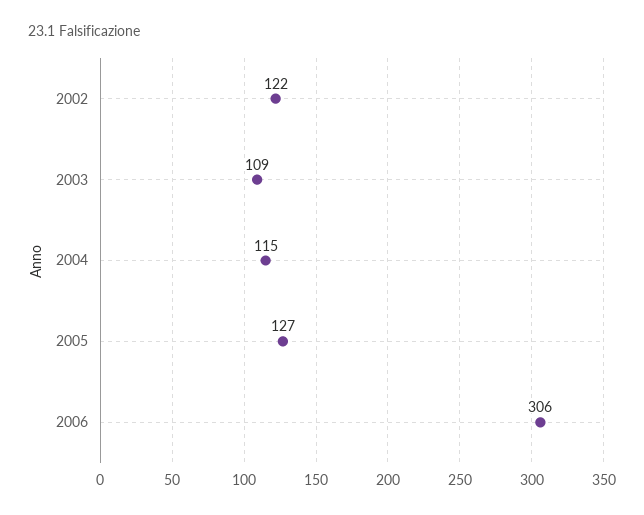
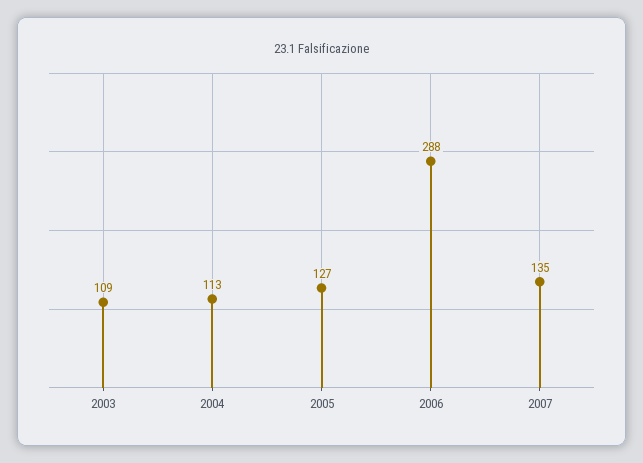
2002: 122 -> none
2004: 115 -> 113
2006: 306 -> 288
2007: none -> 135

